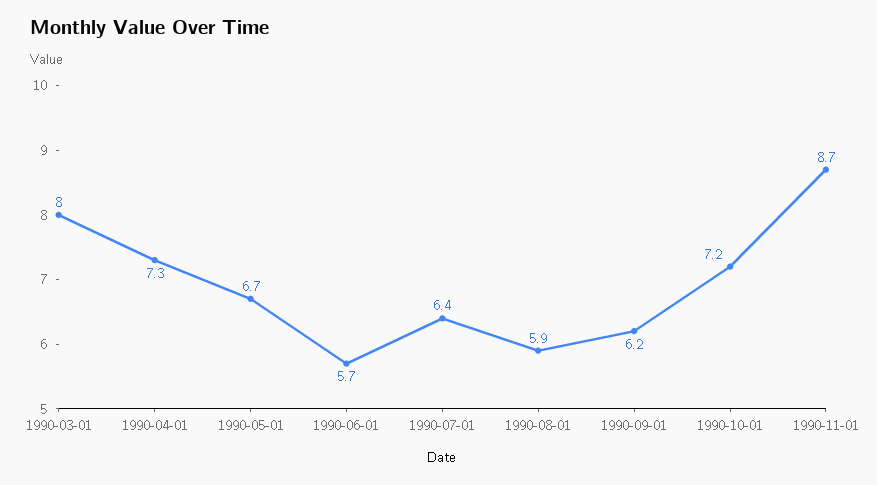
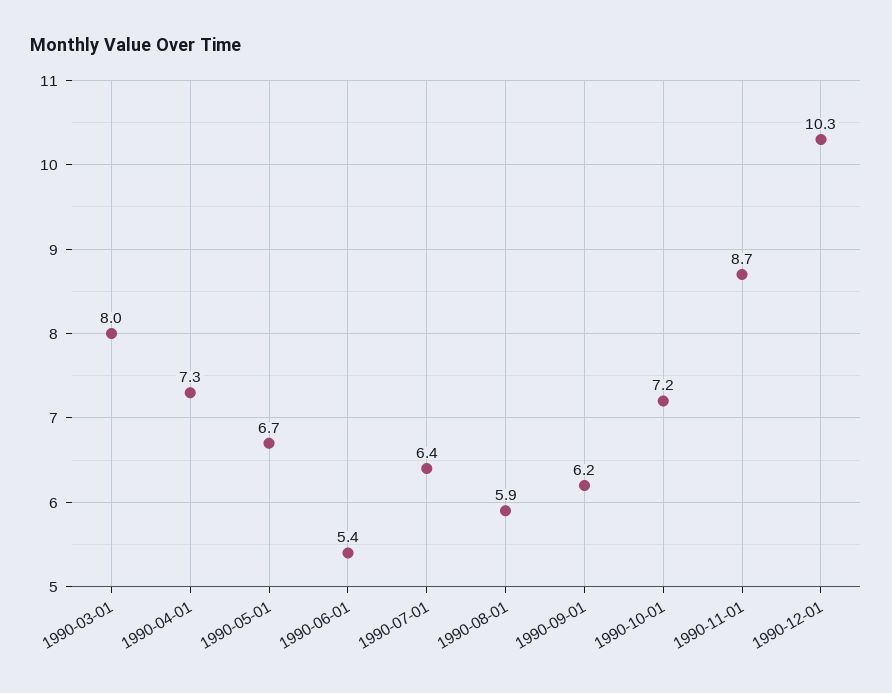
1990-06-01: 5.7 -> 5.4
1990-12-01: none -> 10.3

